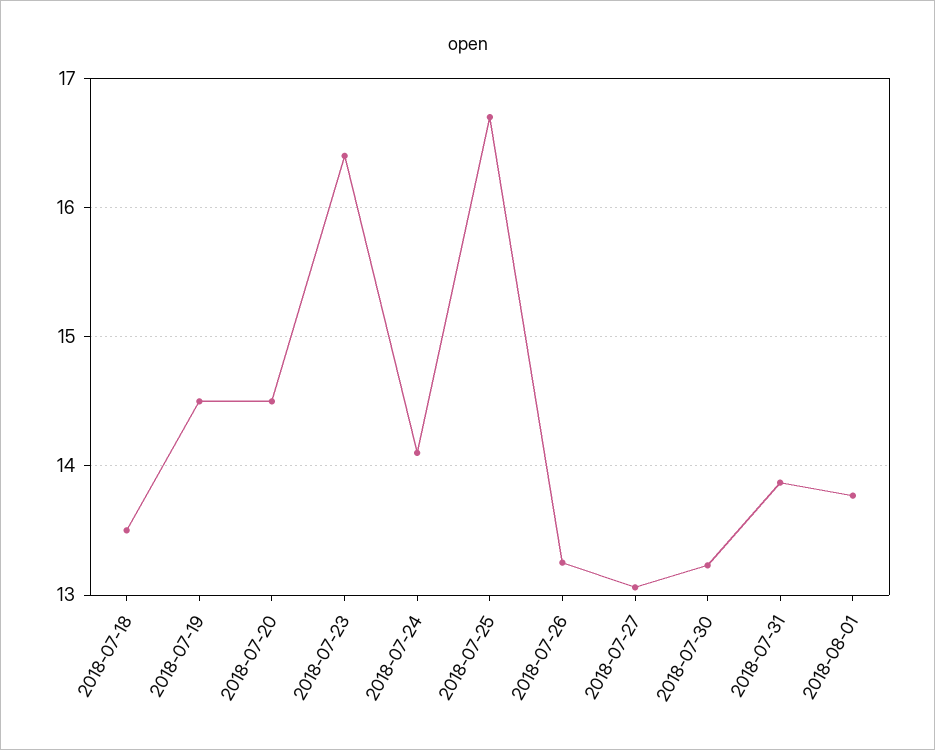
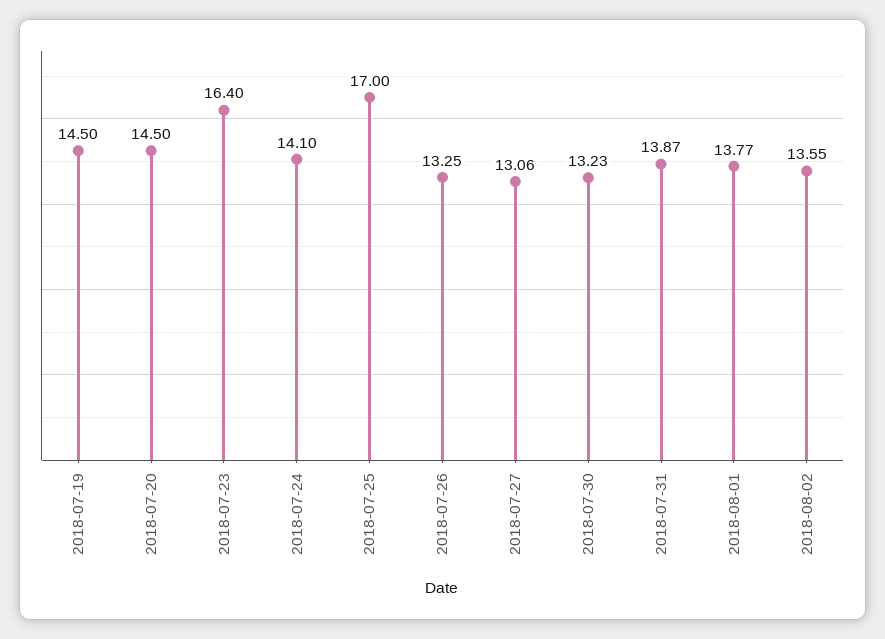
2018-07-18: 13.5 -> none
2018-07-25: 16.7 -> 17
2018-08-02: none -> 13.55

